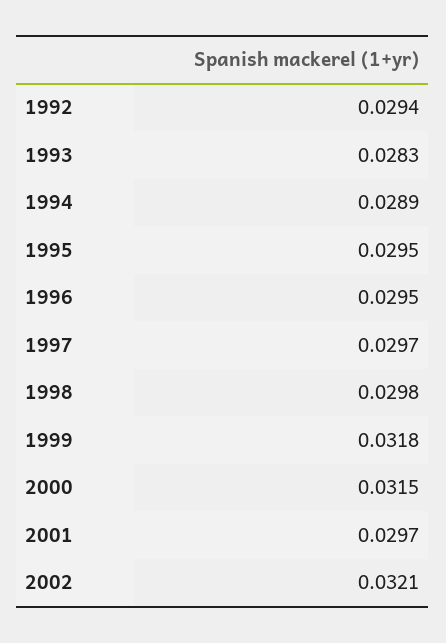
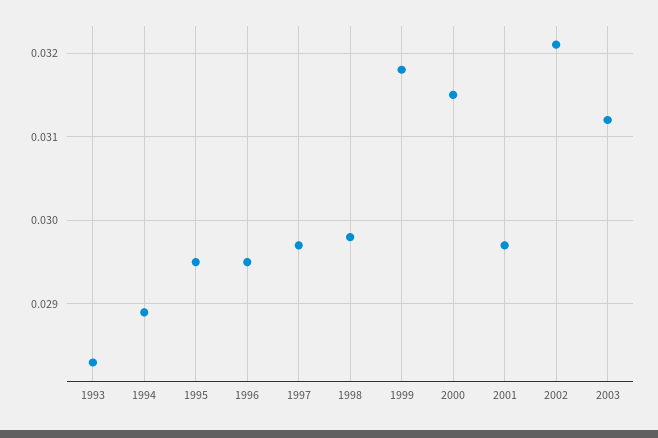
1992: 0.0294 -> none
2003: none -> 0.0312

